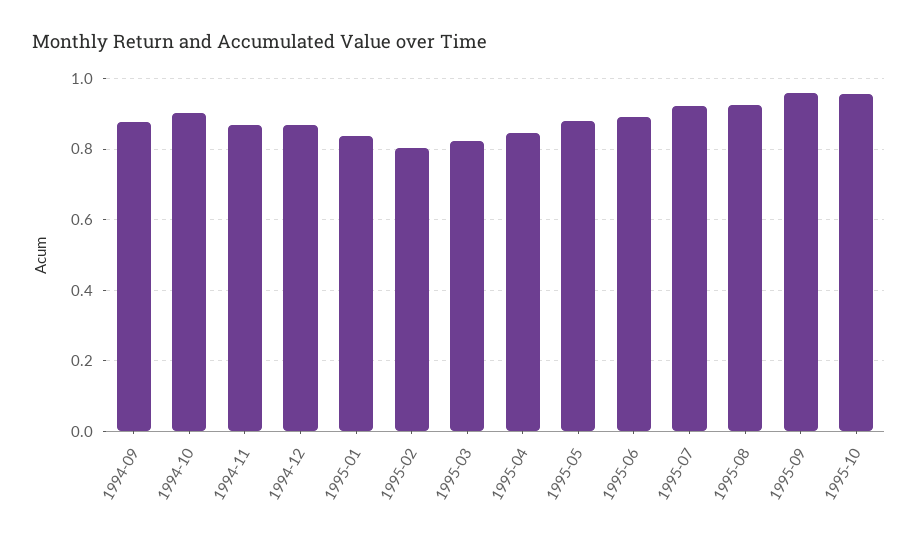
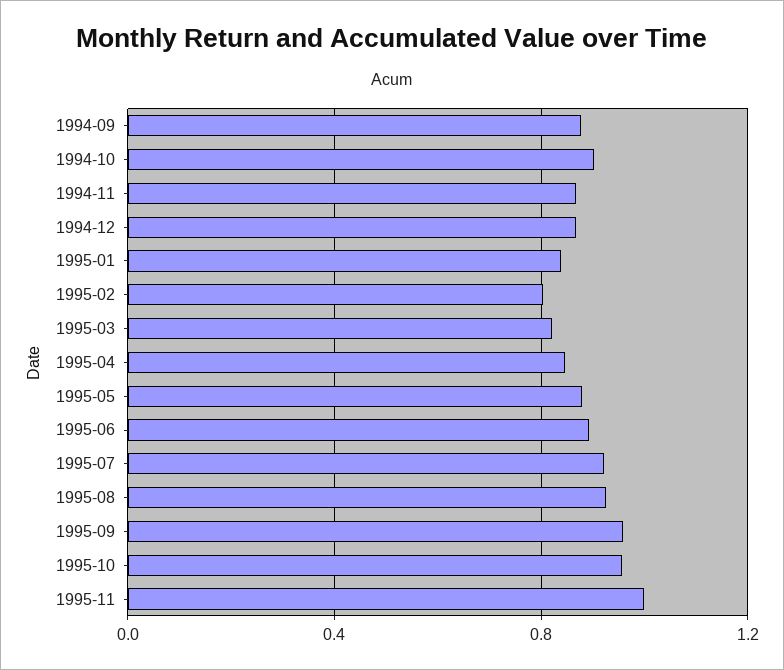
1995-11: none -> 1

